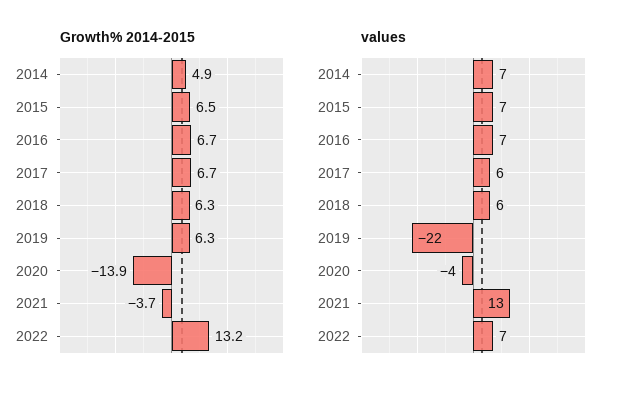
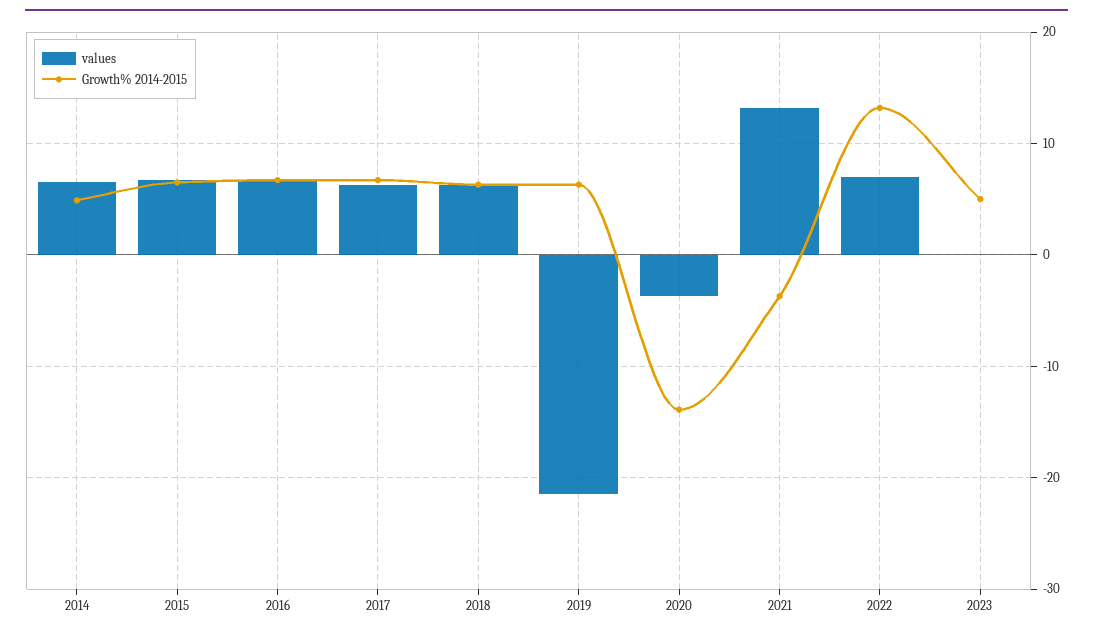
values, 2023: none -> 0
Growth% 2014-2015, 2023: none -> 5

